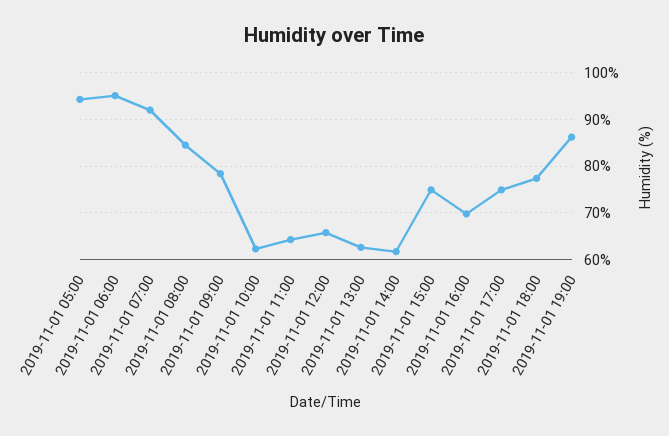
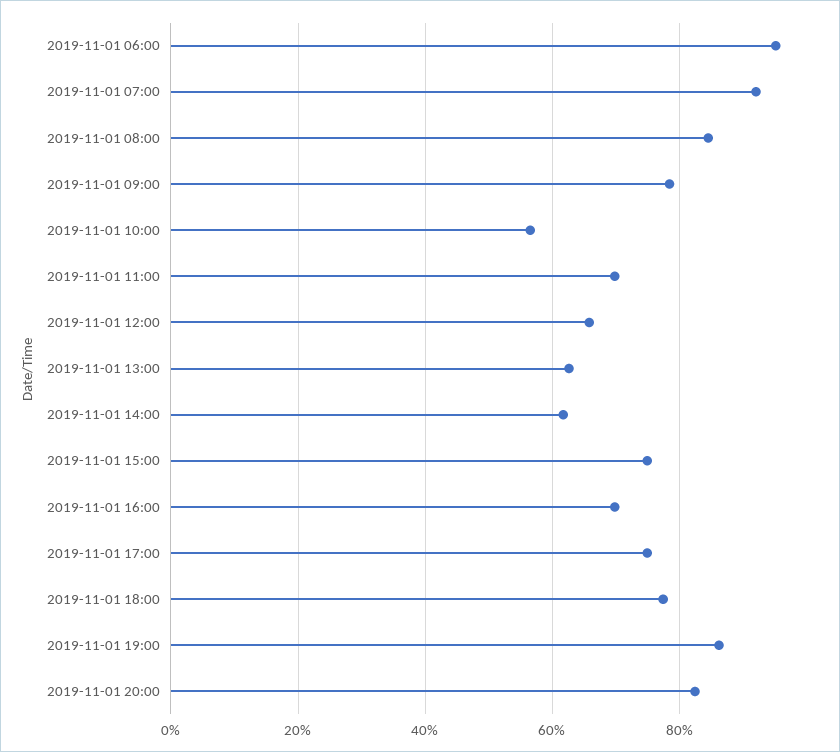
2019-11-01 05:00: 94 -> none
2019-11-01 10:00: 62 -> 56
2019-11-01 11:00: 64 -> 70
2019-11-01 20:00: none -> 82

